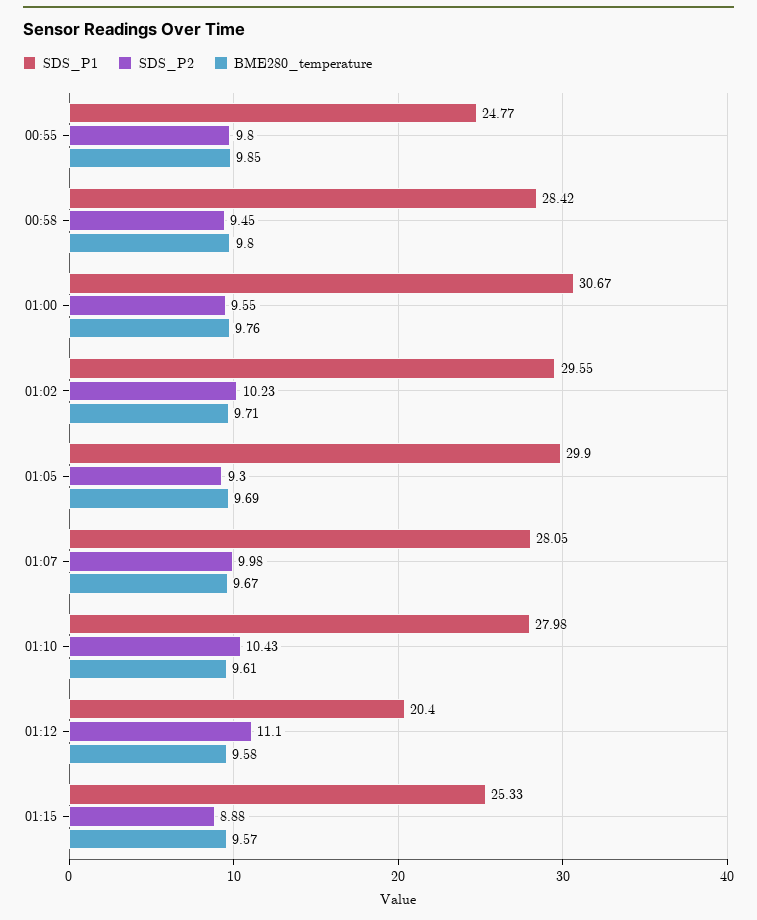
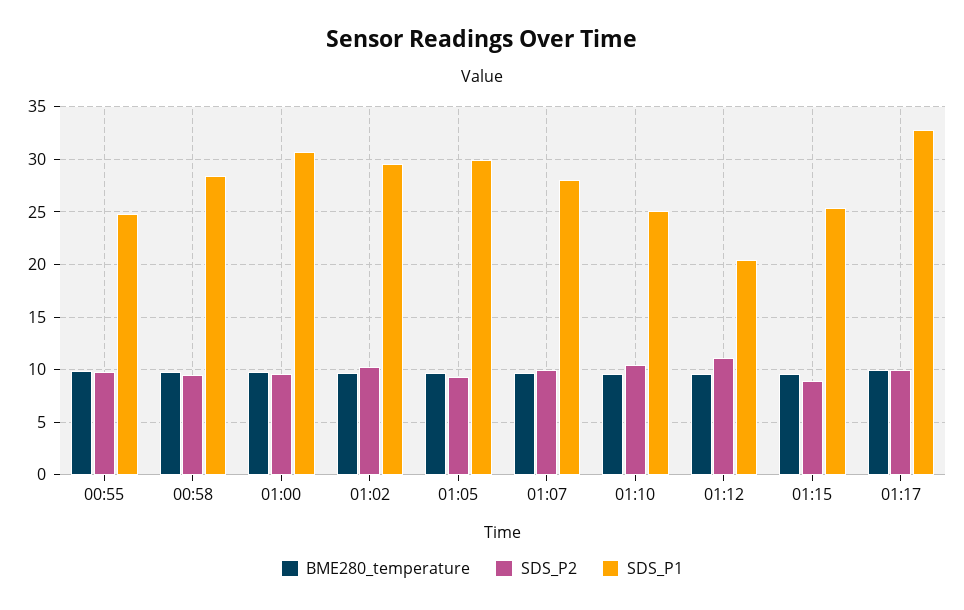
SDS_P1, 01:10: 27.98 -> 25
BME280_temperature, 01:17: none -> 10
SDS_P2, 01:17: none -> 10
SDS_P1, 01:17: none -> 33

